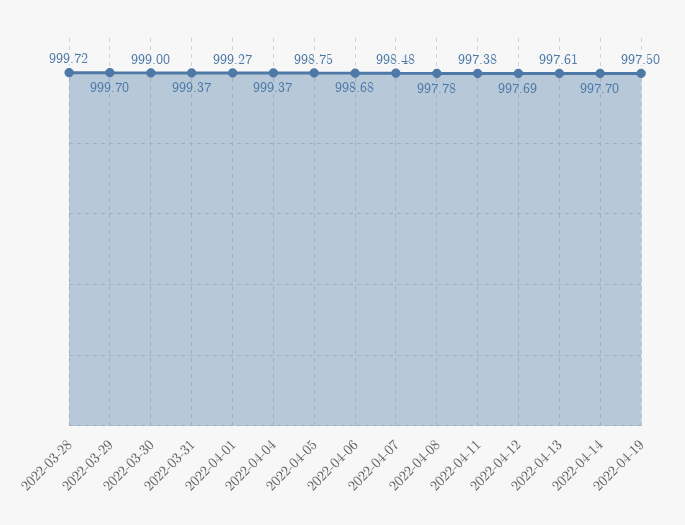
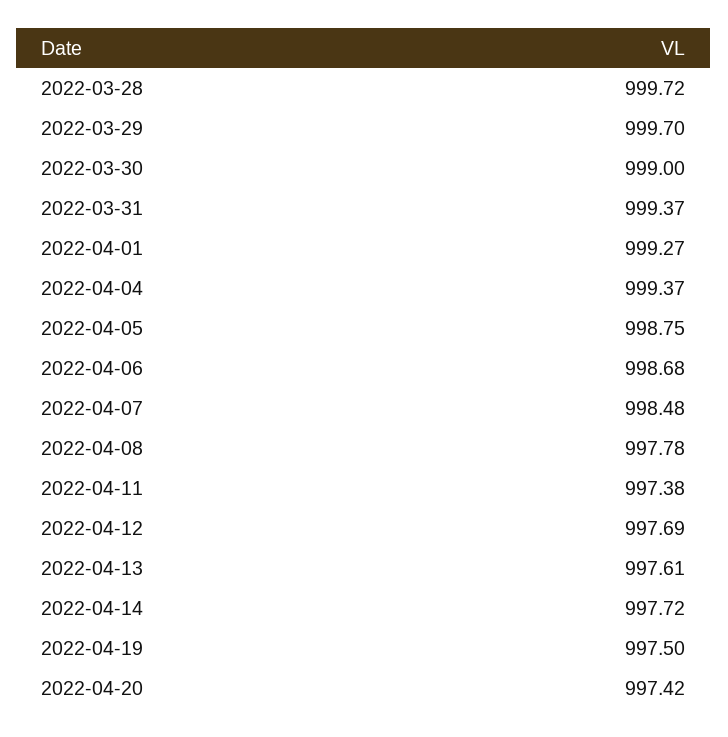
2022-04-14: 997.7 -> 997.72
2022-04-20: none -> 997.42

